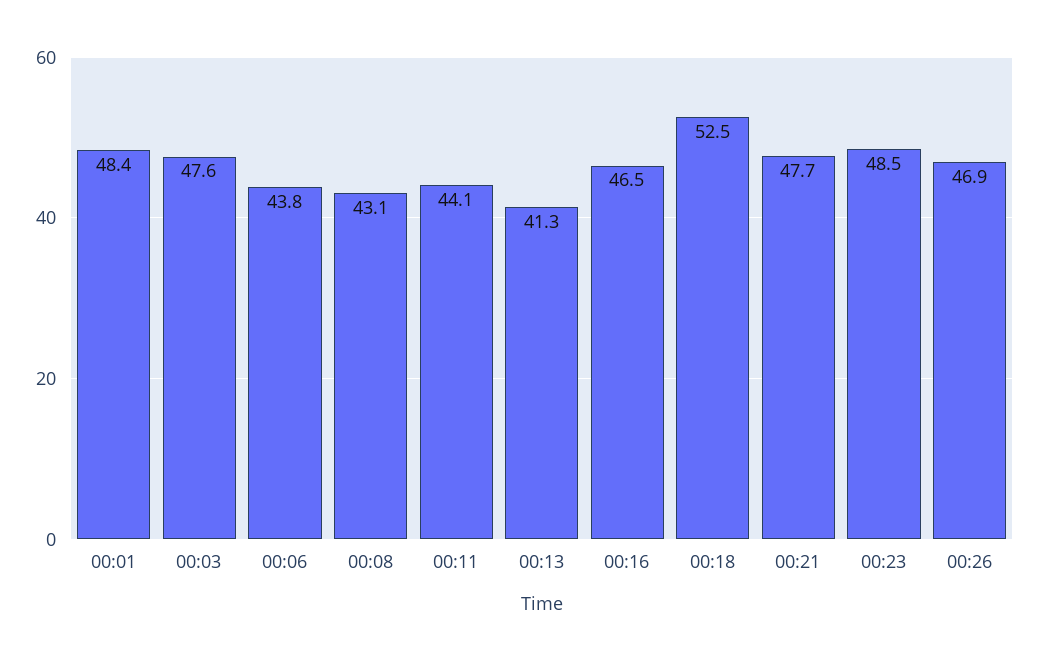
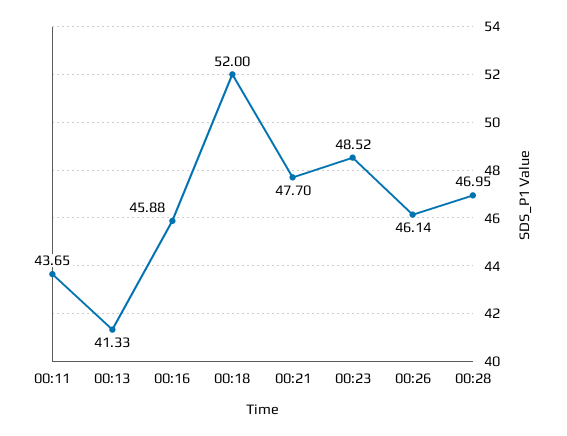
00:01: 48.4 -> none
00:03: 47.6 -> none
00:06: 43.8 -> none
00:08: 43.1 -> none
00:11: 44.1 -> 43.65
00:16: 46.5 -> 45.88
00:18: 52.5 -> 52
00:26: 46.9 -> 46.14
00:28: none -> 46.95

